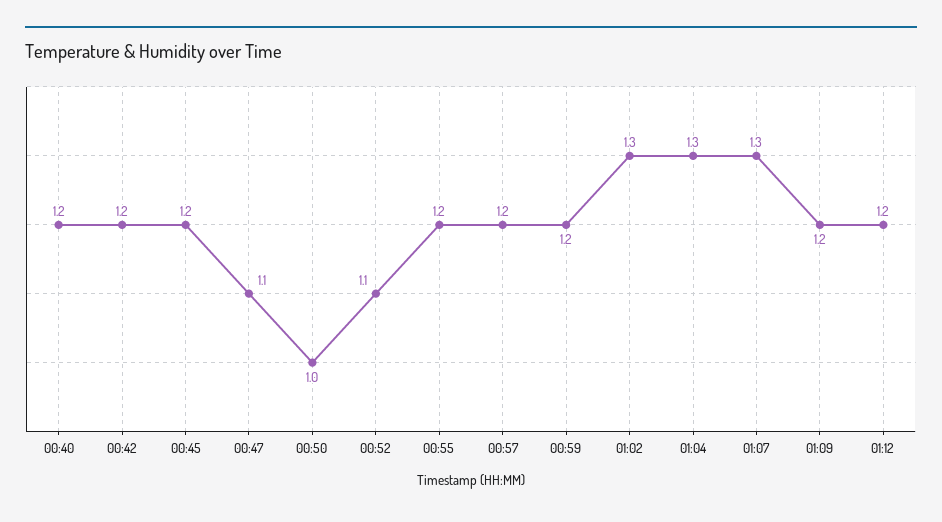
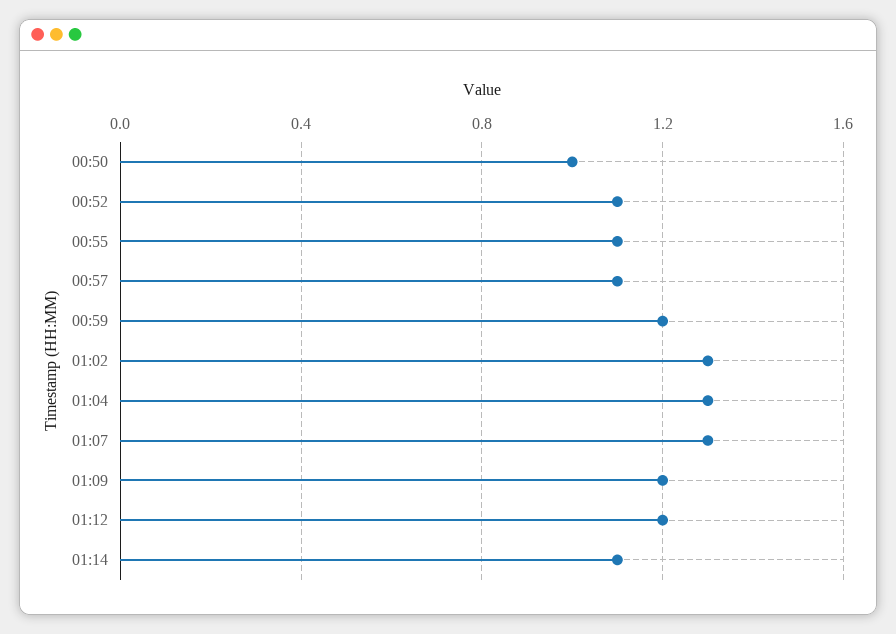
00:40: 1.2 -> none
00:42: 1.2 -> none
00:45: 1.2 -> none
00:47: 1.1 -> none
00:55: 1.2 -> 1.1
00:57: 1.2 -> 1.1
01:14: none -> 1.1

